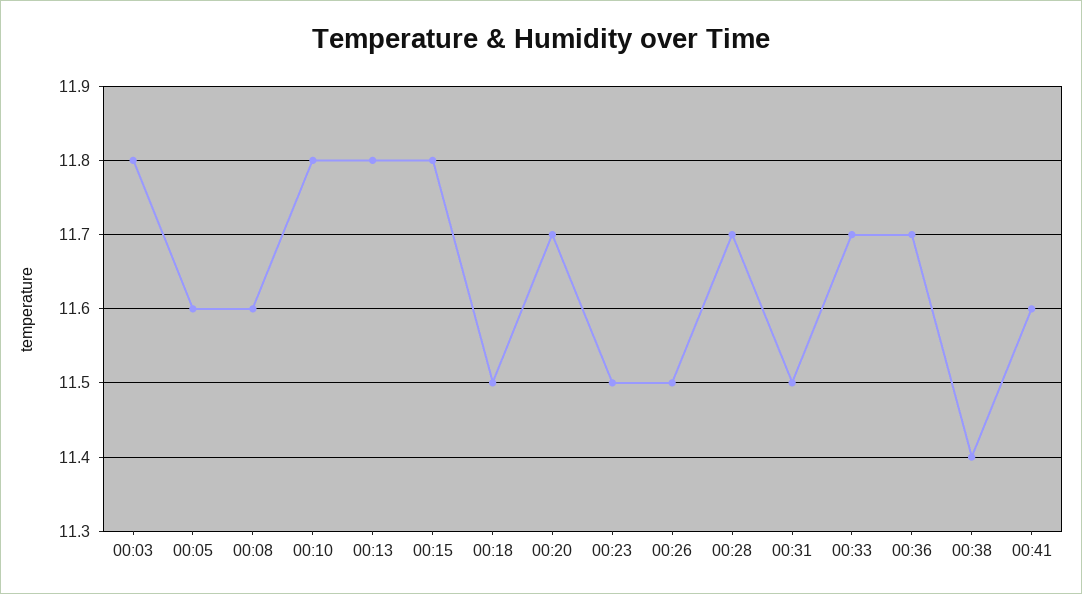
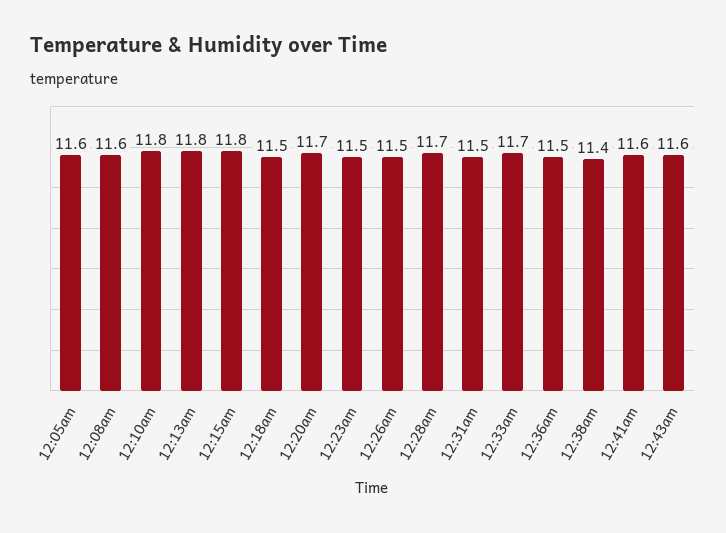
00:03: 11.8 -> none
00:36: 11.7 -> 11.5
12:43am: none -> 11.6

